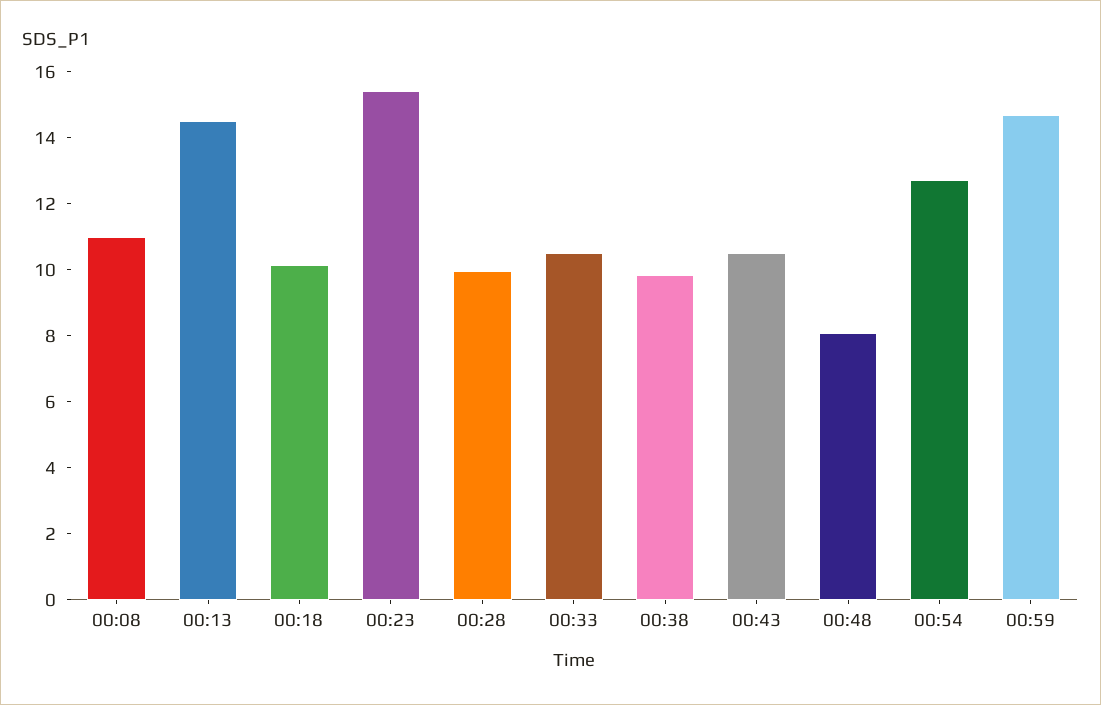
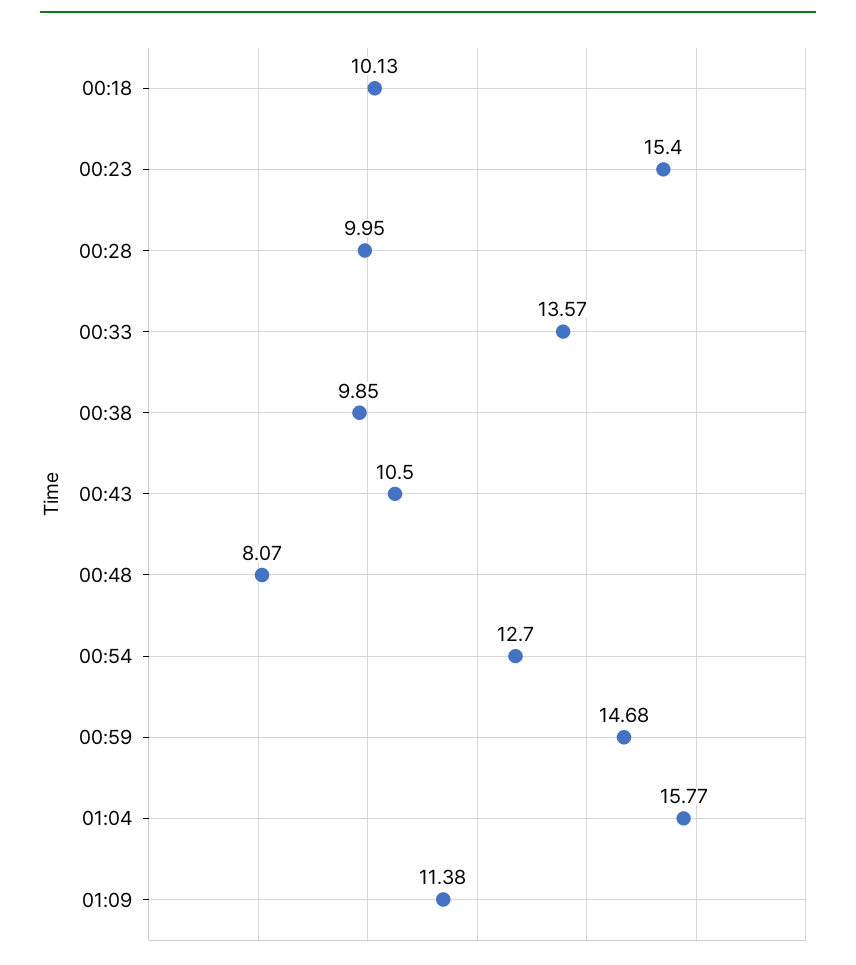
00:08: 11 -> none
00:13: 14.5 -> none
00:33: 10.5 -> 13.57
01:04: none -> 15.77
01:09: none -> 11.38

